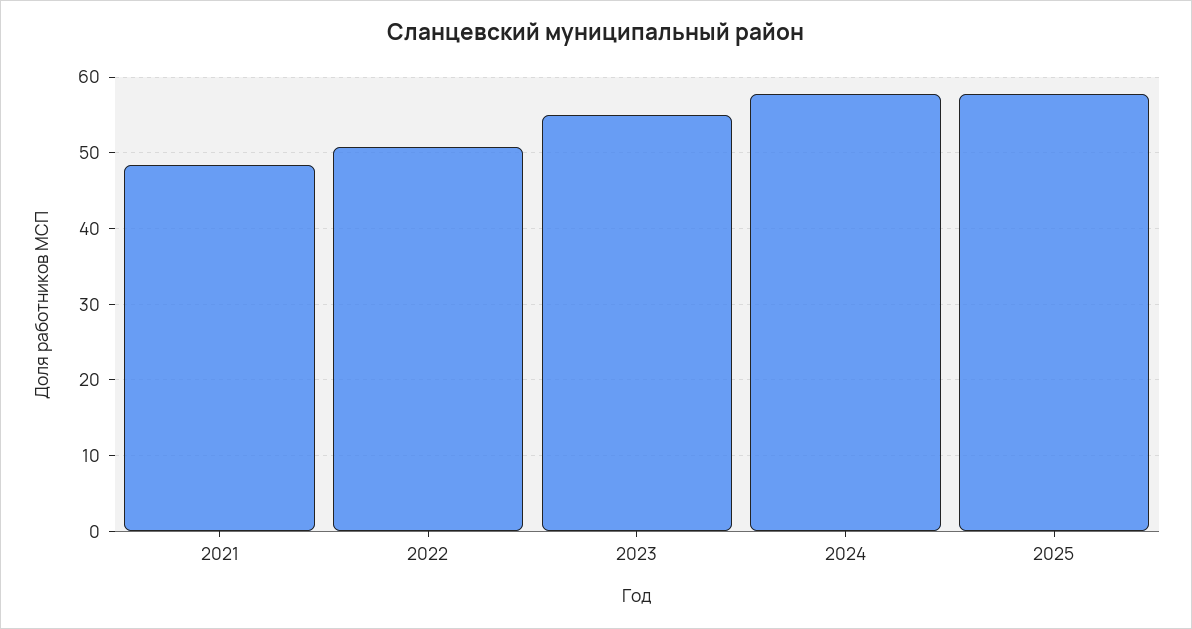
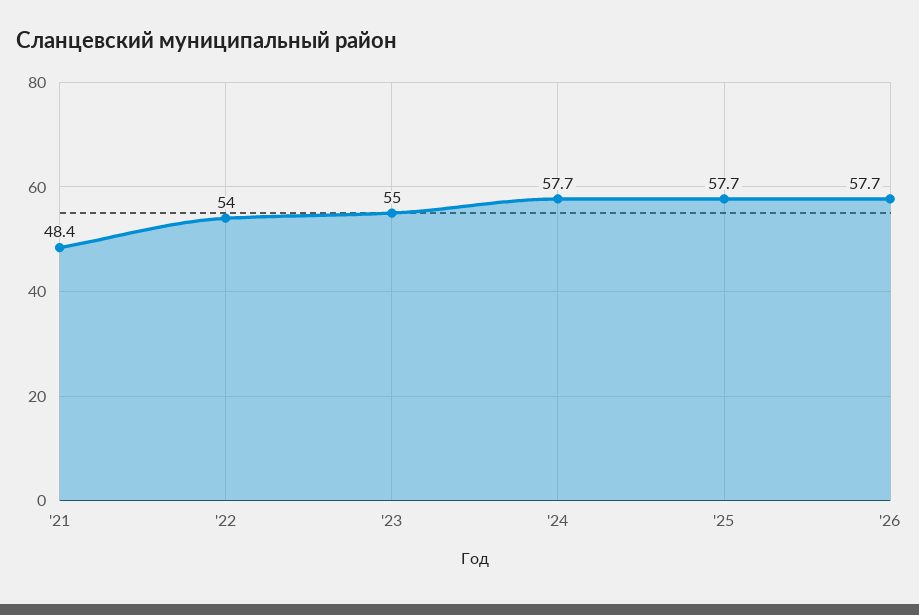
2022: 51 -> 54
'26: none -> 57.7

